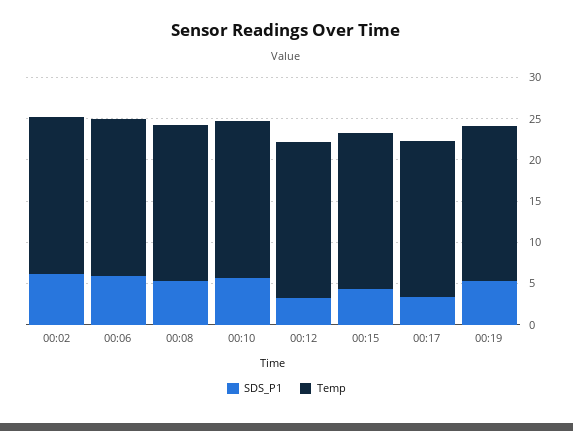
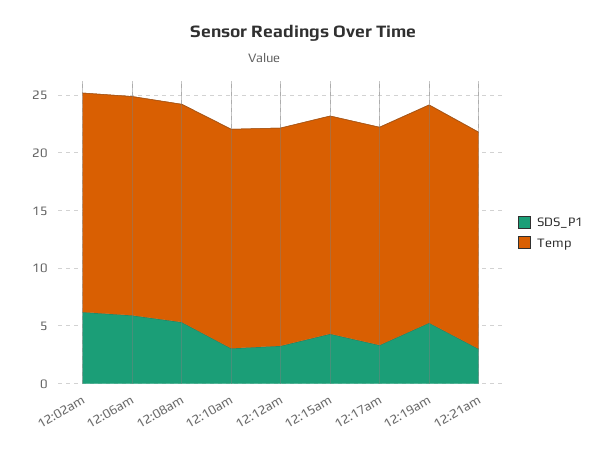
SDS_P1, 00:10: 6 -> 3
SDS_P1, 12:21am: none -> 3
Temp, 12:21am: none -> 19

